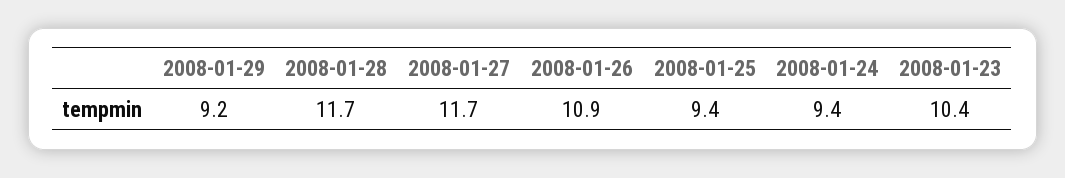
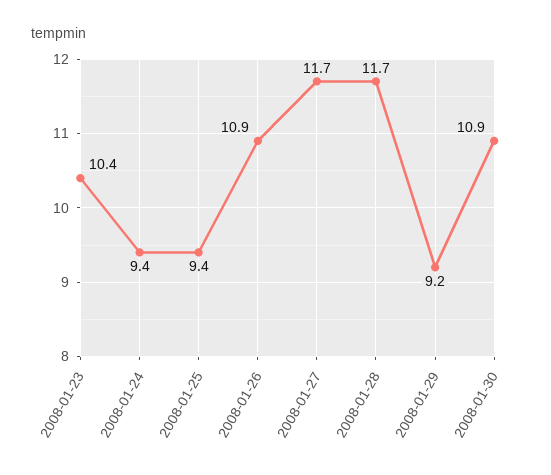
2008-01-30: none -> 10.9

